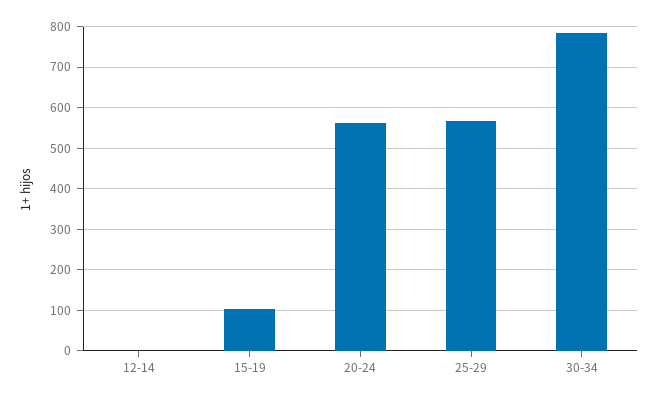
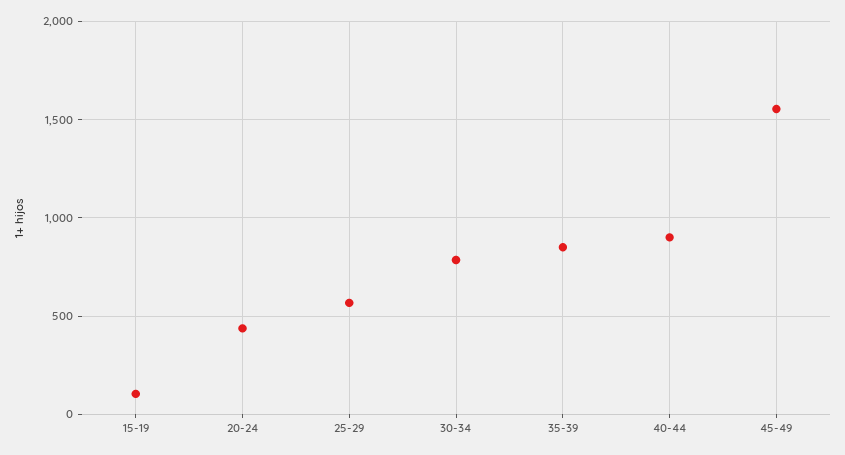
12-14: 0 -> none
20-24: 560 -> 450
35-39: none -> 850
40-44: none -> 900
45-49: none -> 1550

